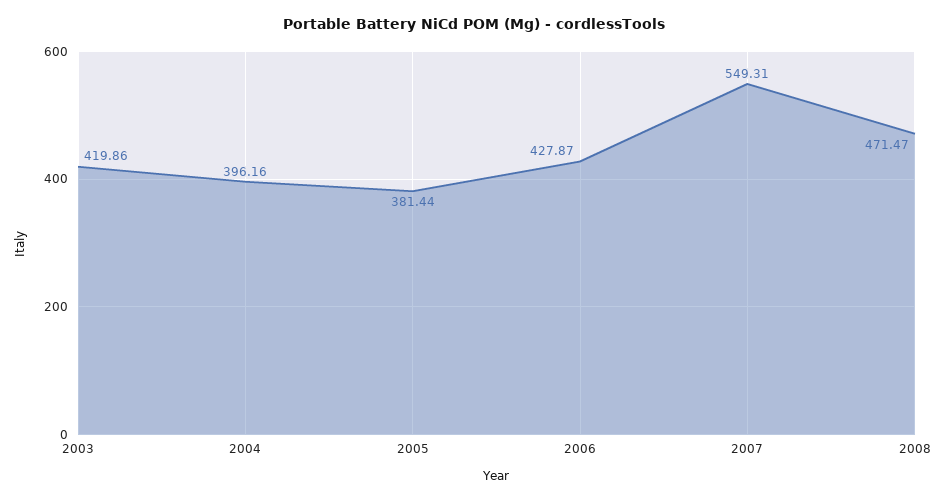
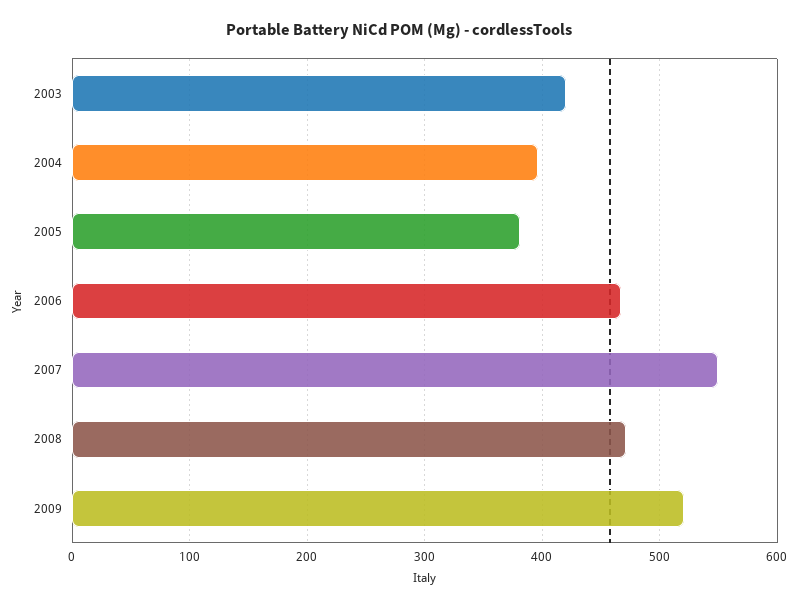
2006: 427.87 -> 470
2009: none -> 520

